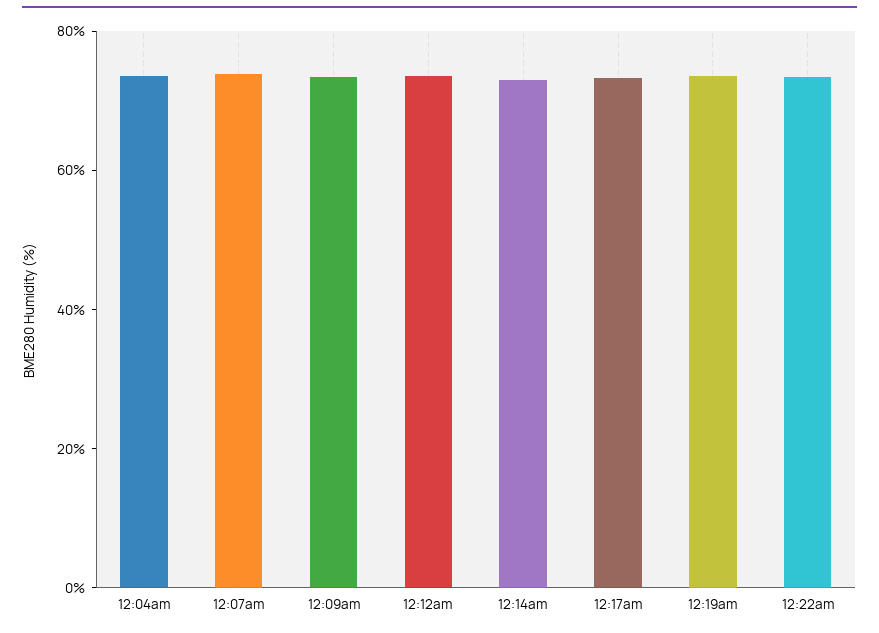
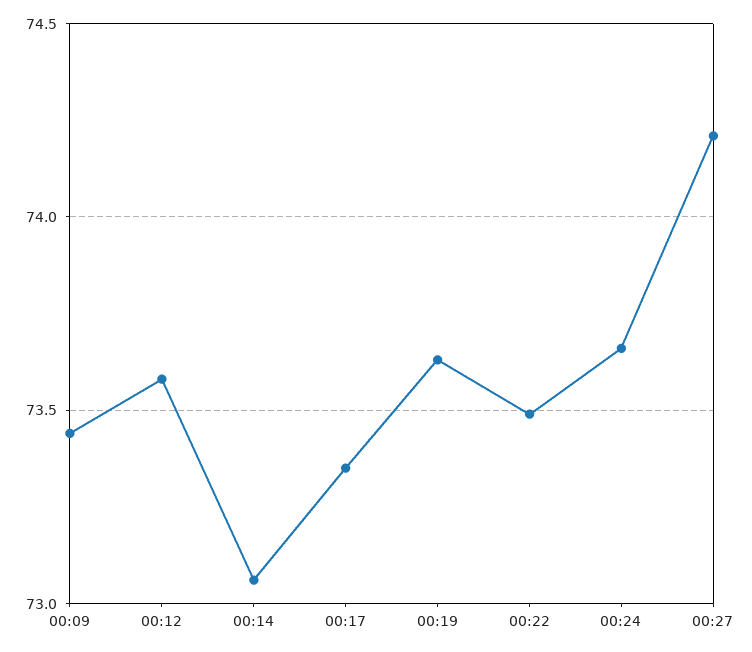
12:04am: 75 -> none
12:07am: 75 -> none
00:24: none -> 73.65
00:27: none -> 74.2

